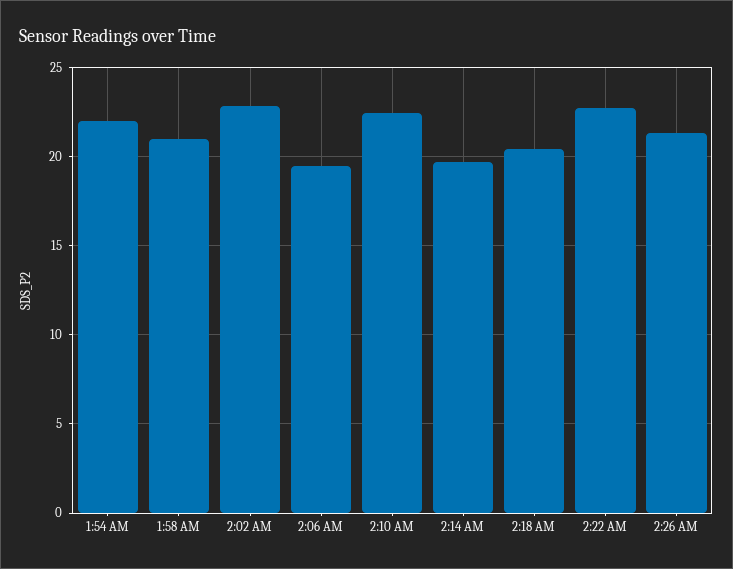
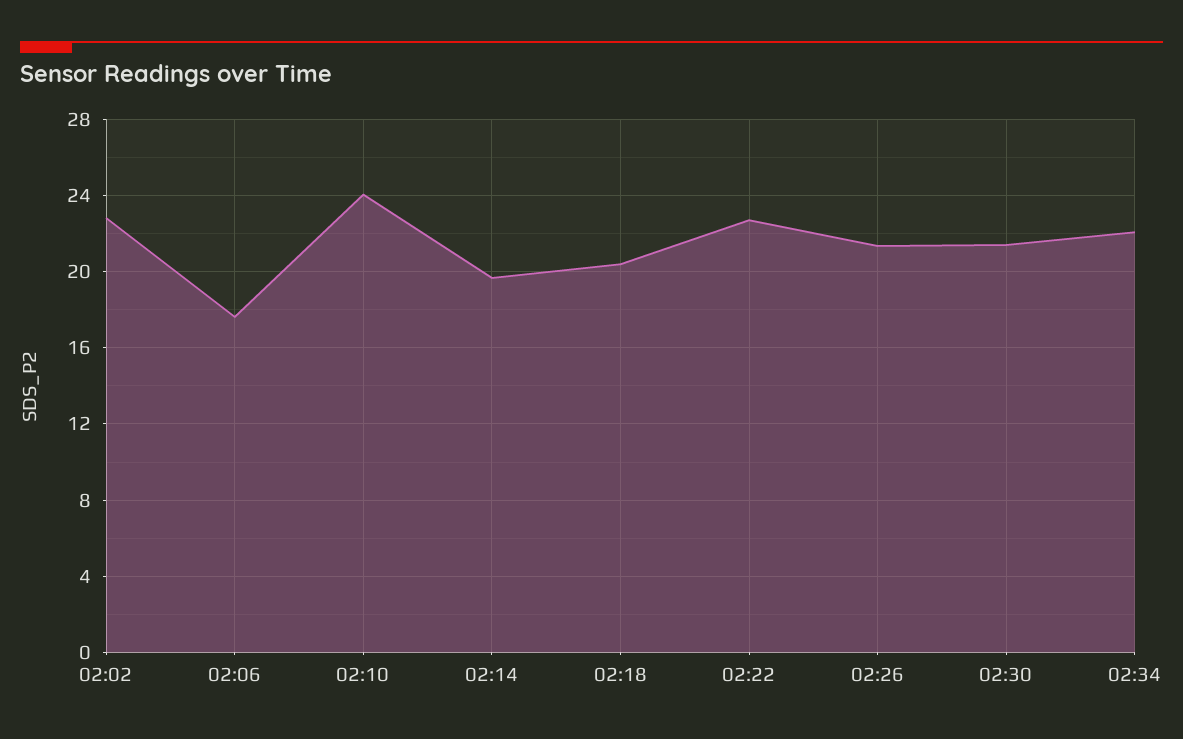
1:54 AM: 22 -> none
1:58 AM: 21 -> none
2:06 AM: 19.5 -> 17.5
2:10 AM: 22.5 -> 24
02:30: none -> 21.5
02:34: none -> 22

